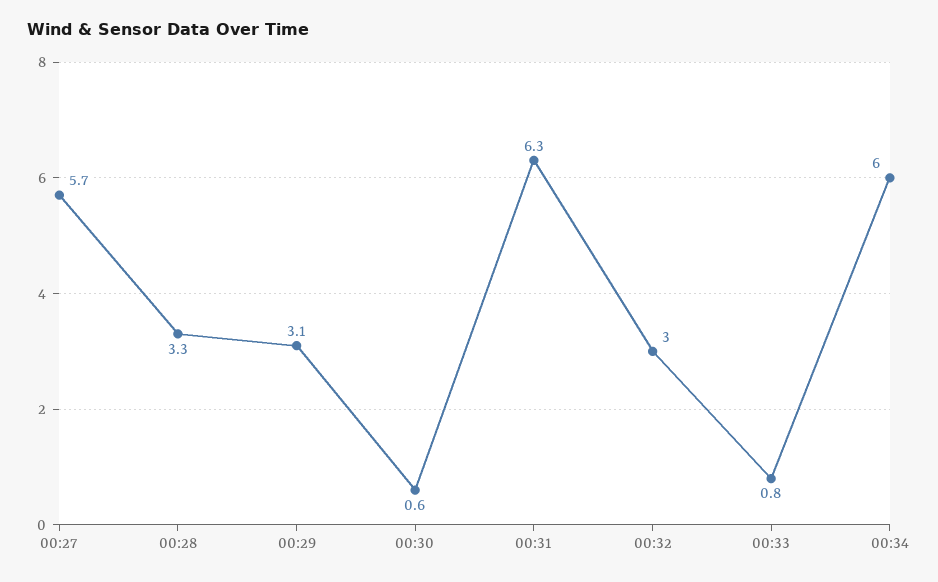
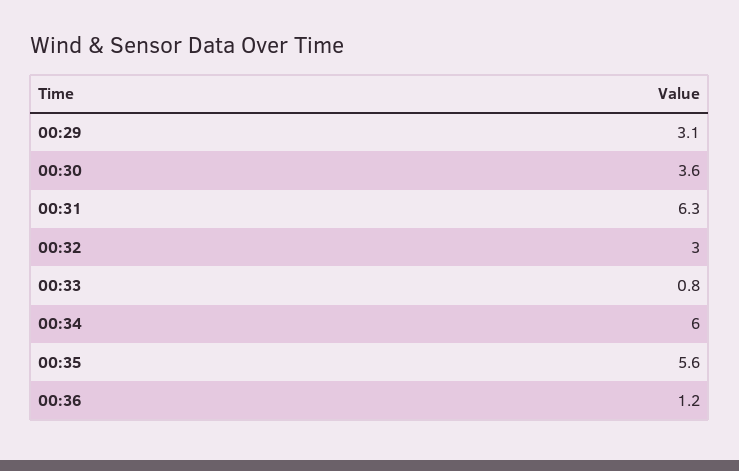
00:27: 5.7 -> none
00:28: 3.3 -> none
00:30: 0.6 -> 3.6
00:35: none -> 5.6
00:36: none -> 1.2

